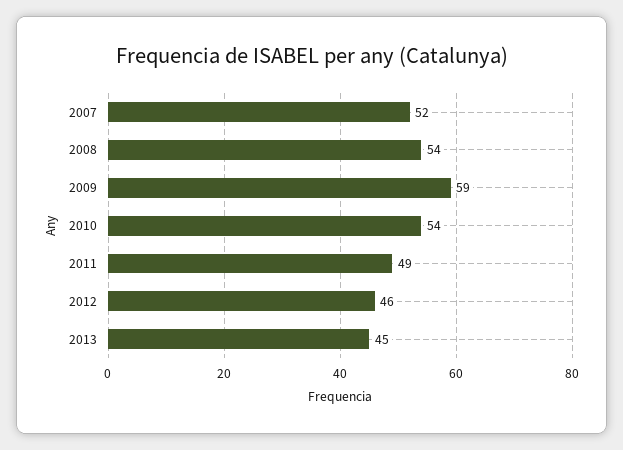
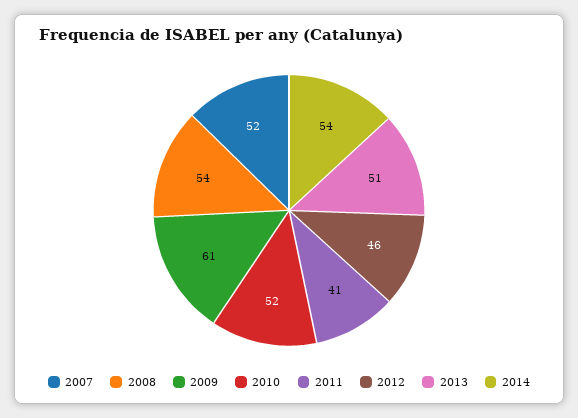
2009: 59 -> 61
2010: 54 -> 52
2011: 49 -> 41
2013: 45 -> 51
2014: none -> 54

